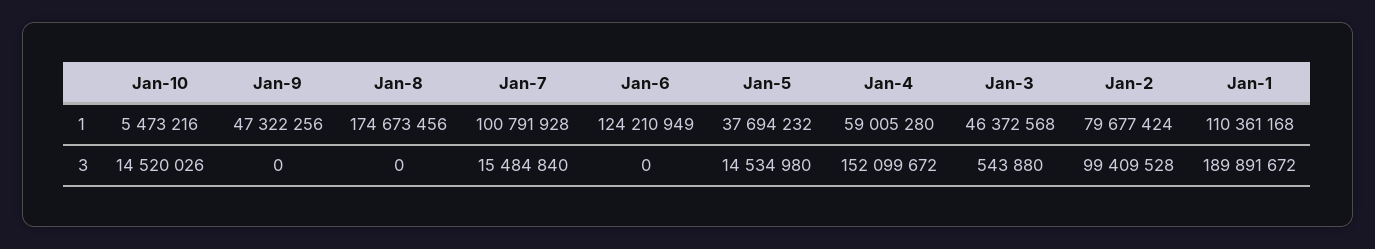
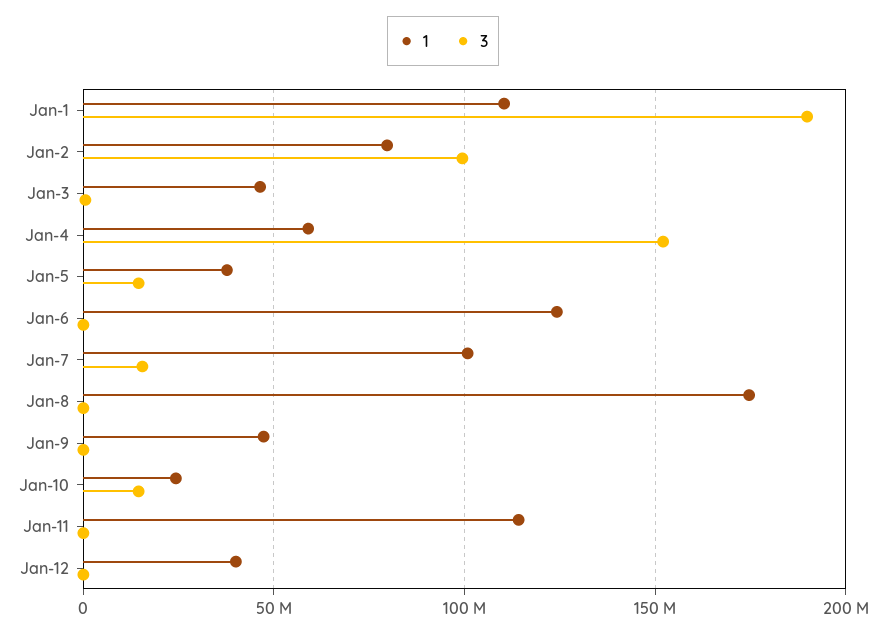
1, Jan-10: 5473216 -> 25000000
1, Jan-11: none -> 115000000
3, Jan-11: none -> 0
1, Jan-12: none -> 40000000
3, Jan-12: none -> 0

